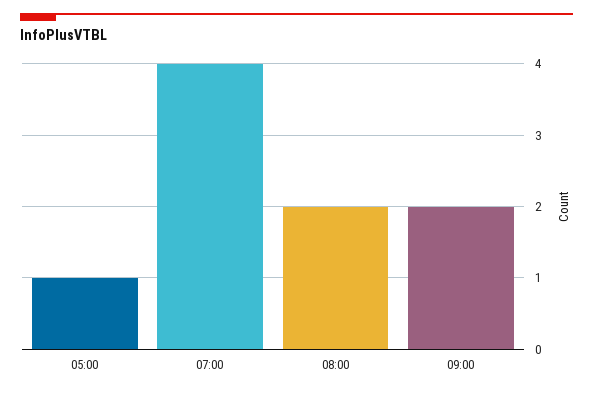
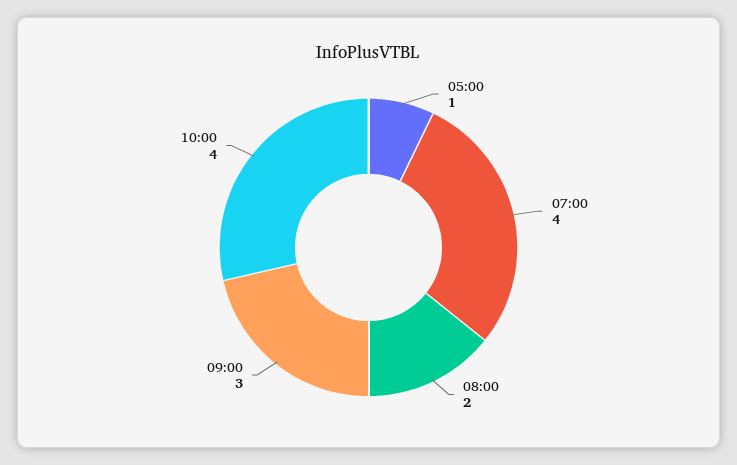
09:00: 2 -> 3
10:00: none -> 4

